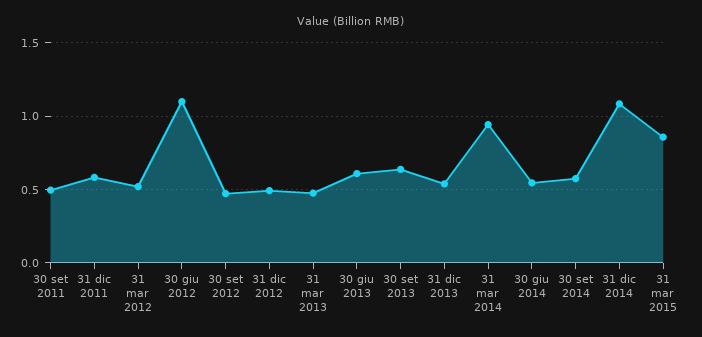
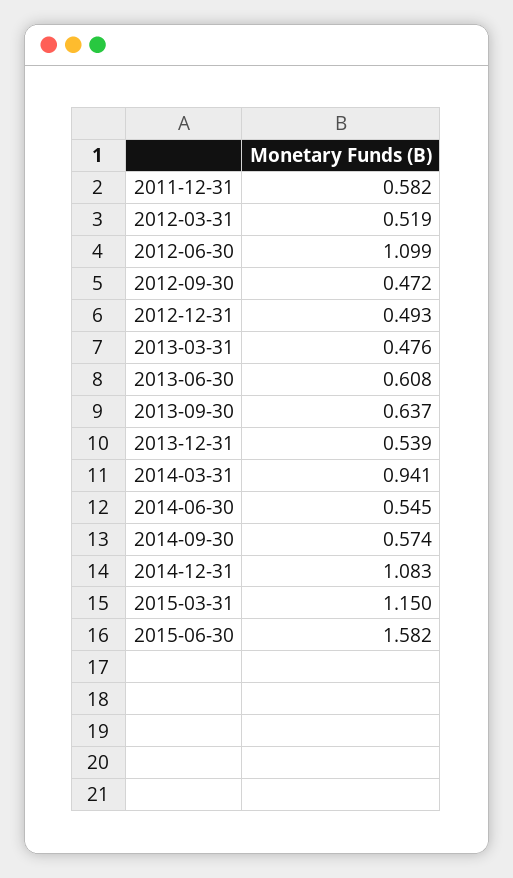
30 set 2011: 0.5 -> none
31 mar 2015: 0.85 -> 1.15
2015-06-30: none -> 1.582

